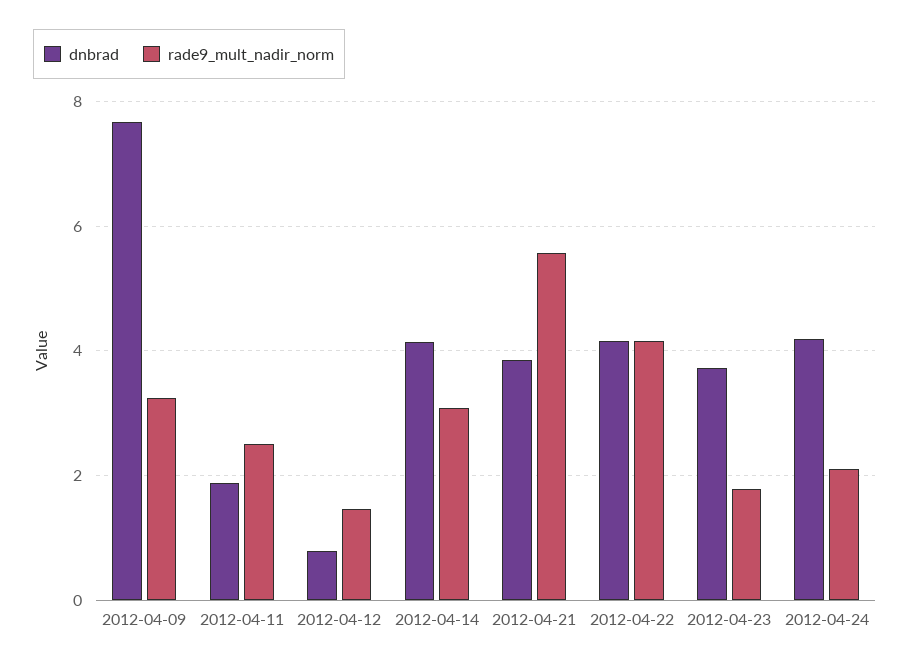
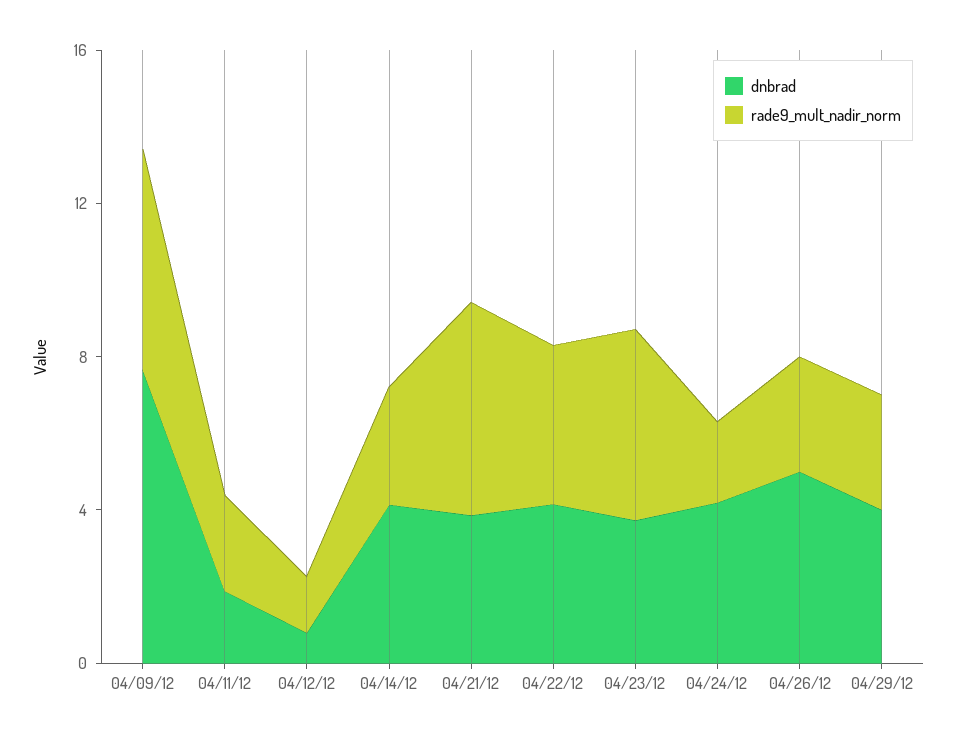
rade9_mult_nadir_norm, 2012-04-09: 3.2 -> 6
rade9_mult_nadir_norm, 2012-04-23: 1.8 -> 5
dnbrad, 04/26/12: none -> 5
rade9_mult_nadir_norm, 04/26/12: none -> 3
dnbrad, 04/29/12: none -> 4
rade9_mult_nadir_norm, 04/29/12: none -> 3

